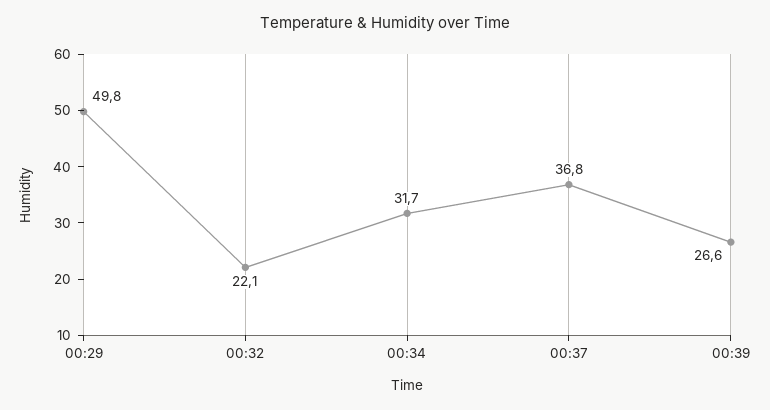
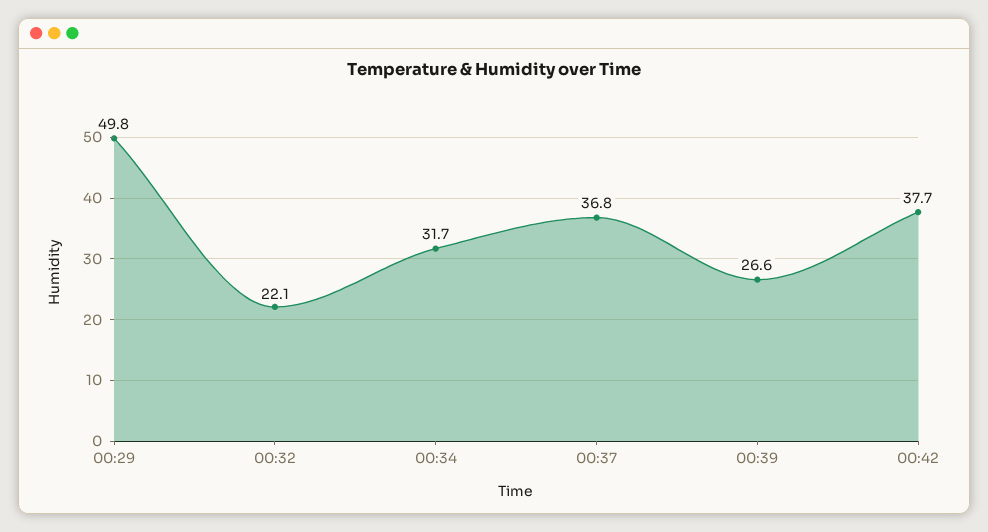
00:42: none -> 37.7

